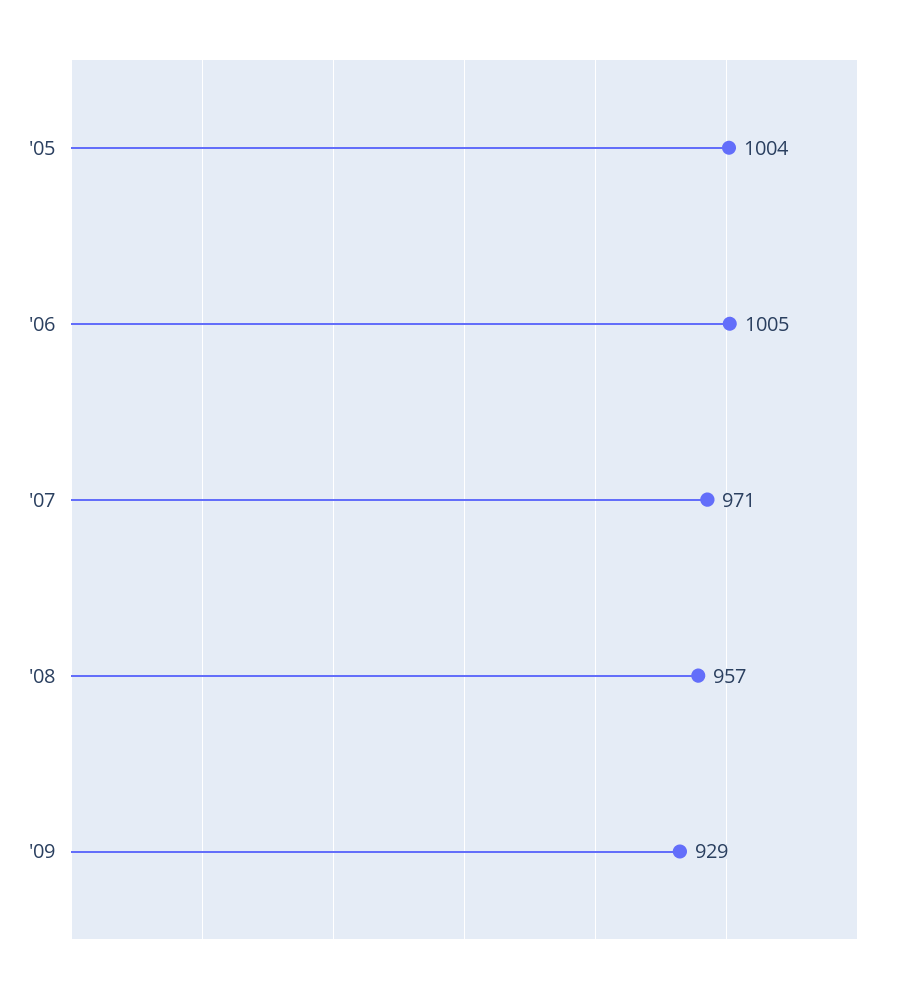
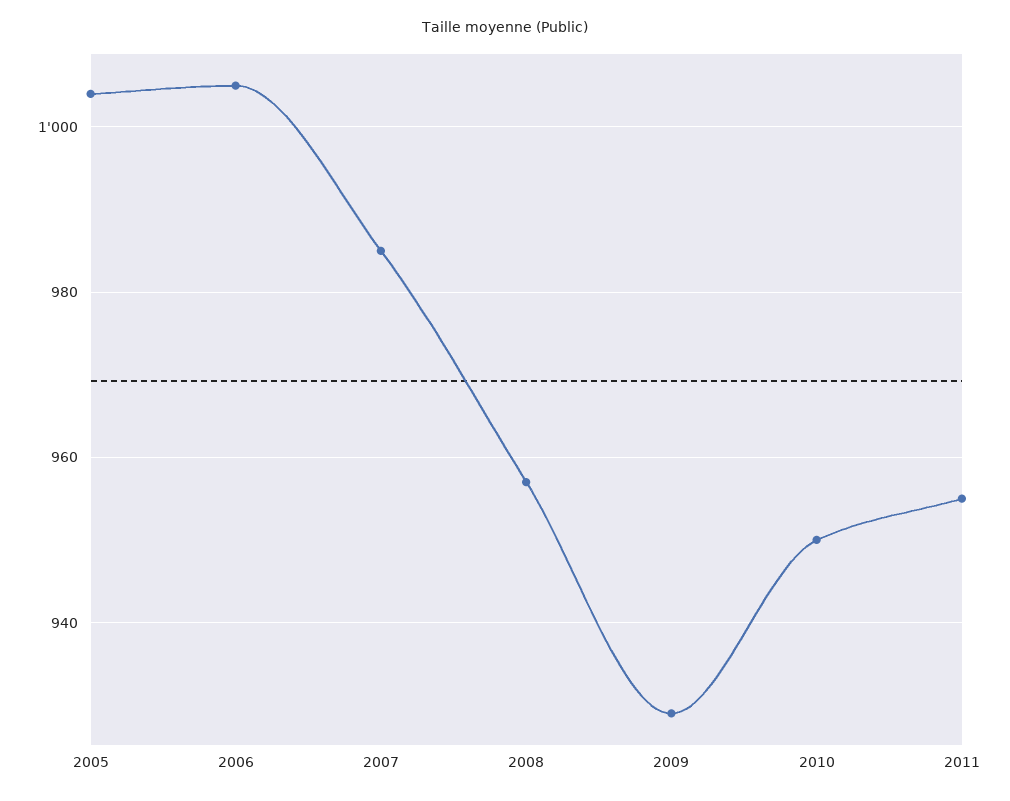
'07: 971 -> 985
2010: none -> 950
2011: none -> 955

